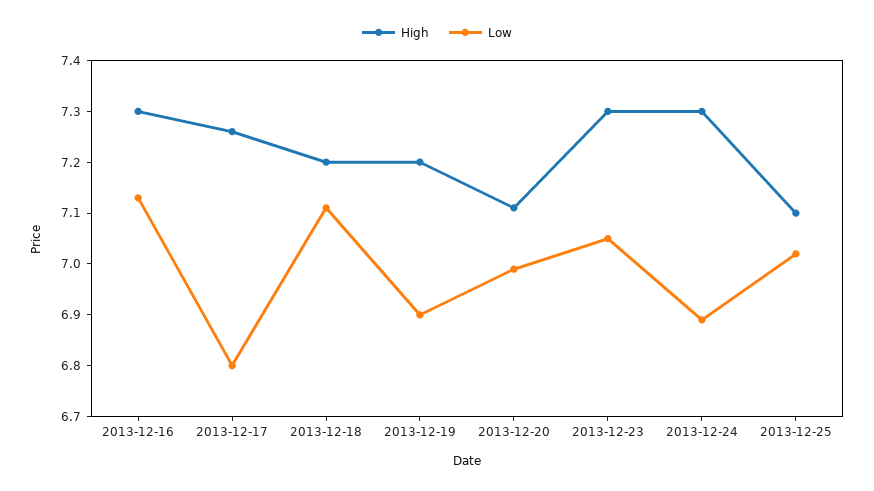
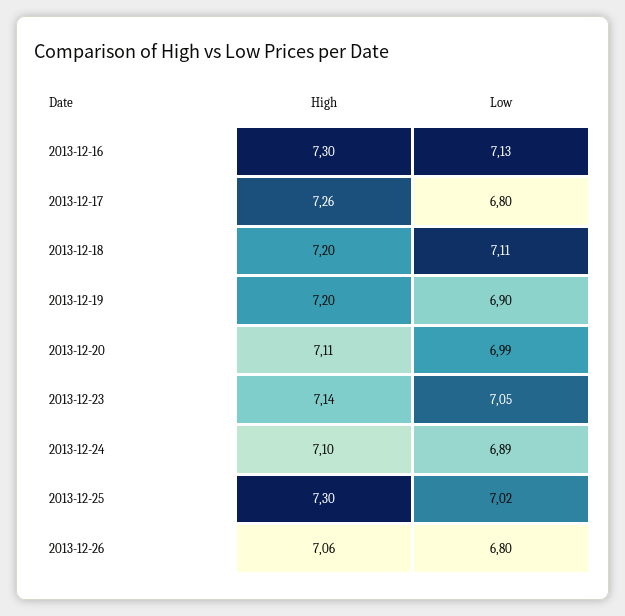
High, 2013-12-23: 7.3 -> 7.14
High, 2013-12-24: 7.3 -> 7.1
High, 2013-12-25: 7.1 -> 7.3
High, 2013-12-26: none -> 7.06
Low, 2013-12-26: none -> 6.8

